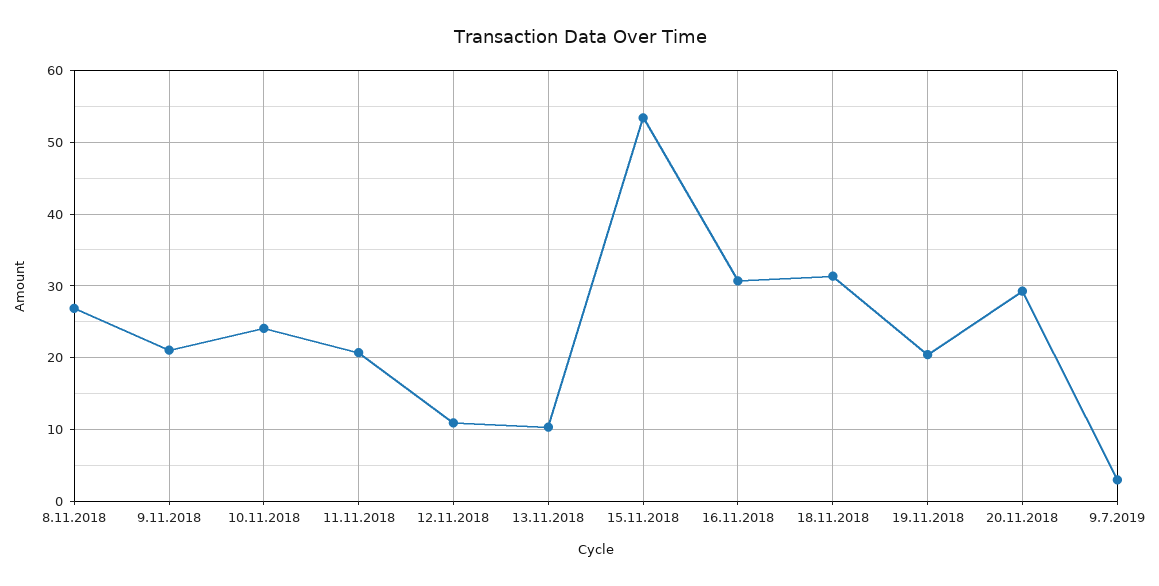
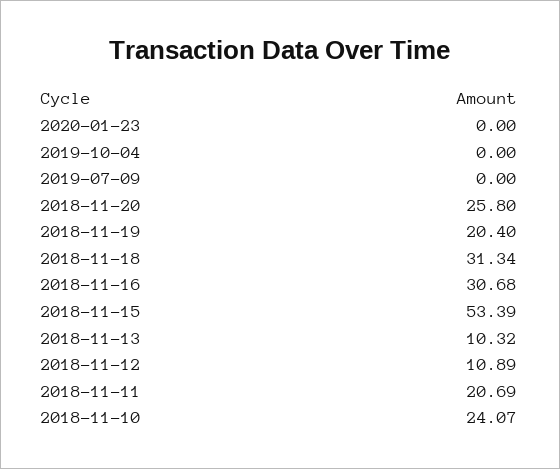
8.11.2018: 27 -> none
9.11.2018: 21 -> none
20.11.2018: 29 -> 25.8
9.7.2019: 3 -> 0
2020-01-23: none -> 0
2019-10-04: none -> 0

